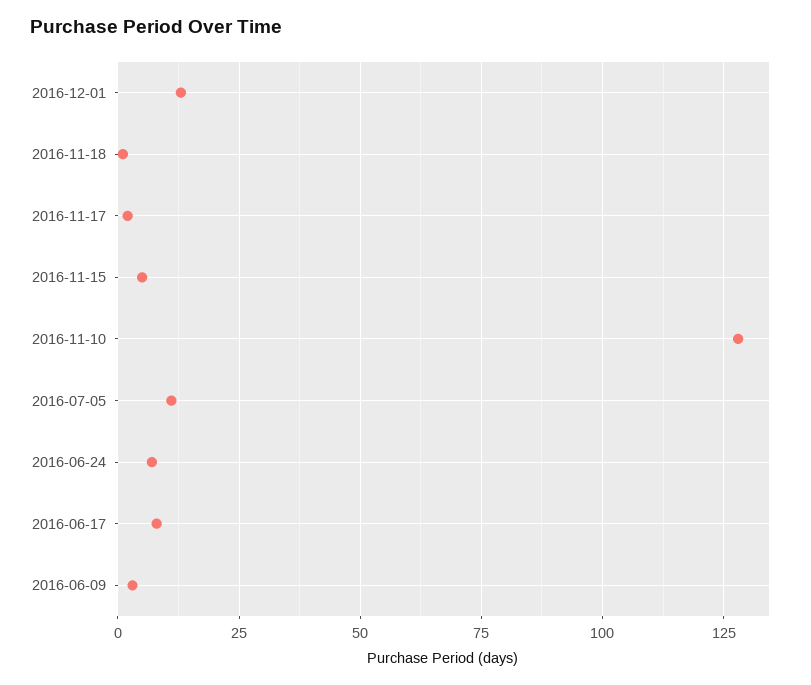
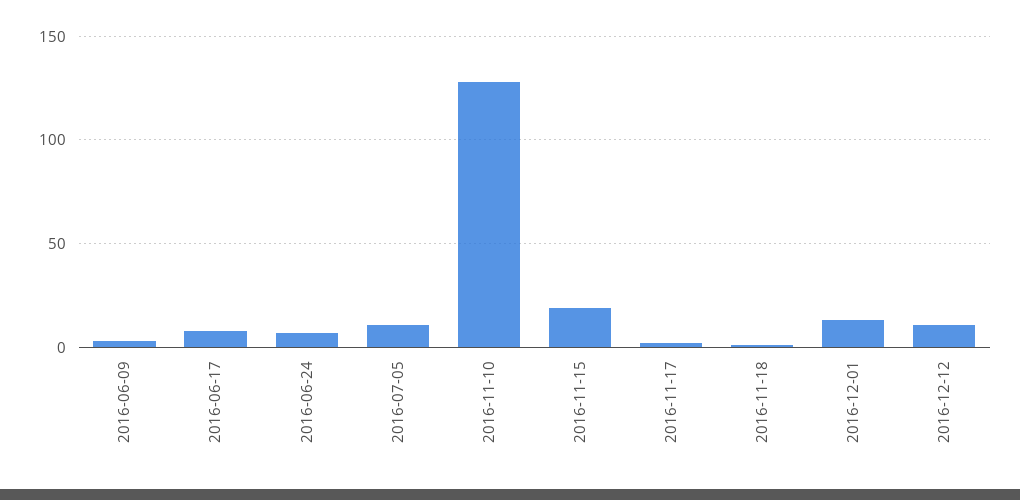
2016-11-15: 5 -> 20
2016-12-12: none -> 10

